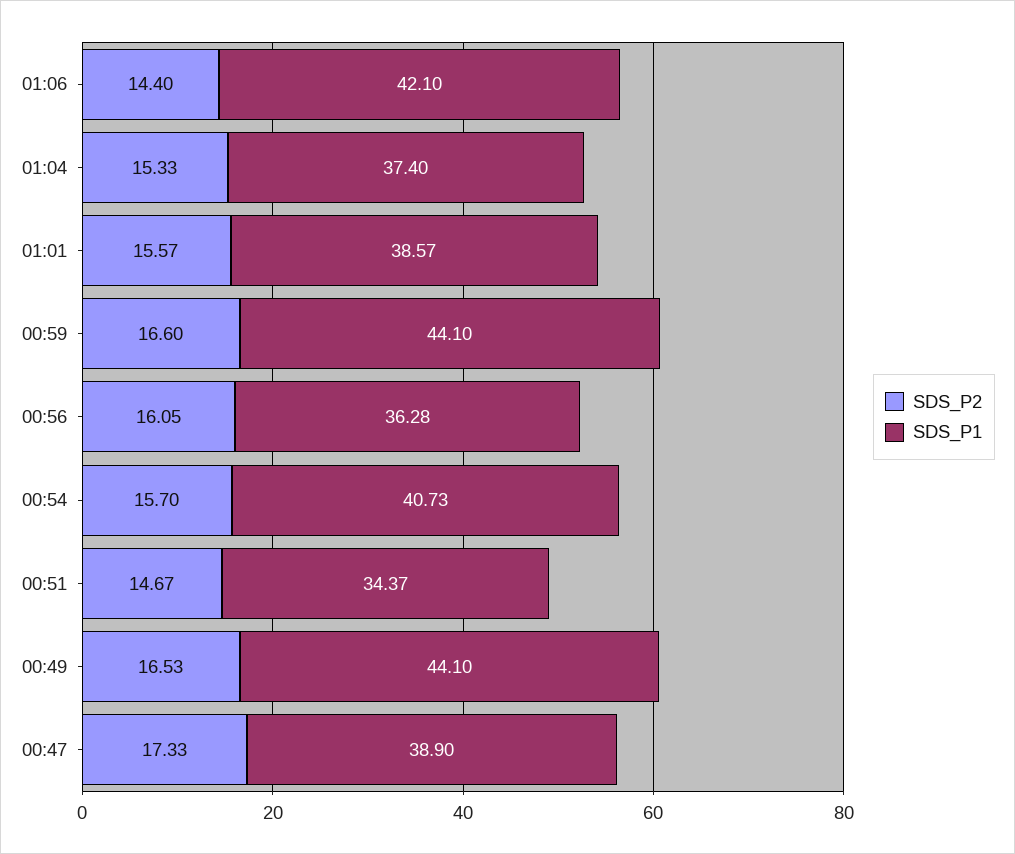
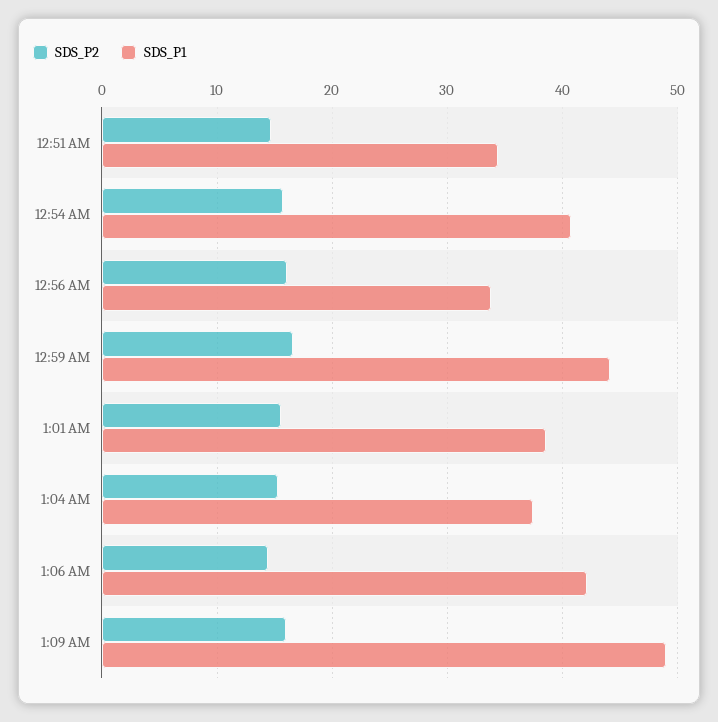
SDS_P1, 00:56: 36.28 -> 34
SDS_P2, 00:49: 16.53 -> none
SDS_P1, 00:49: 44.1 -> none
SDS_P2, 00:47: 17.33 -> none
SDS_P1, 00:47: 38.9 -> none
SDS_P2, 1:09 AM: none -> 16
SDS_P1, 1:09 AM: none -> 49

